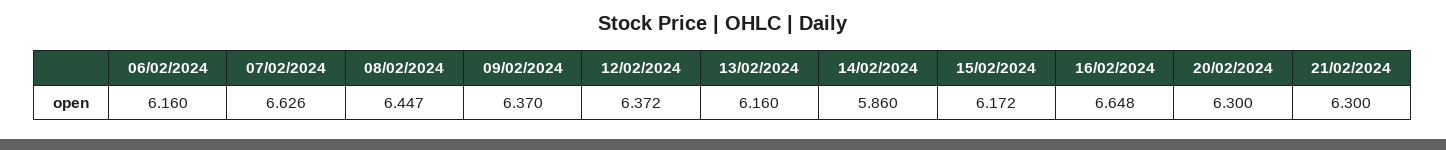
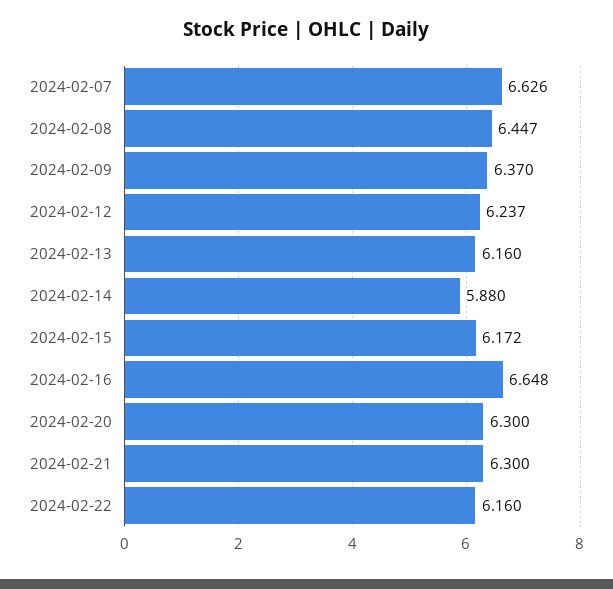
06/02/2024: 6.16 -> none
12/02/2024: 6.372 -> 6.237
14/02/2024: 5.86 -> 5.88
2024-02-22: none -> 6.16

